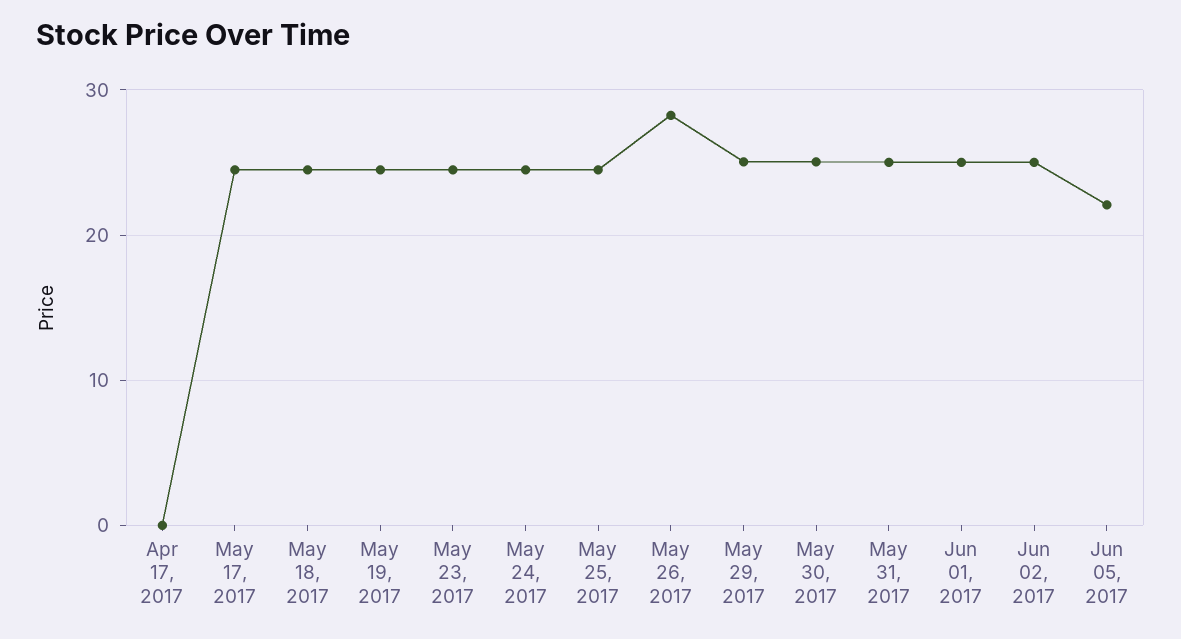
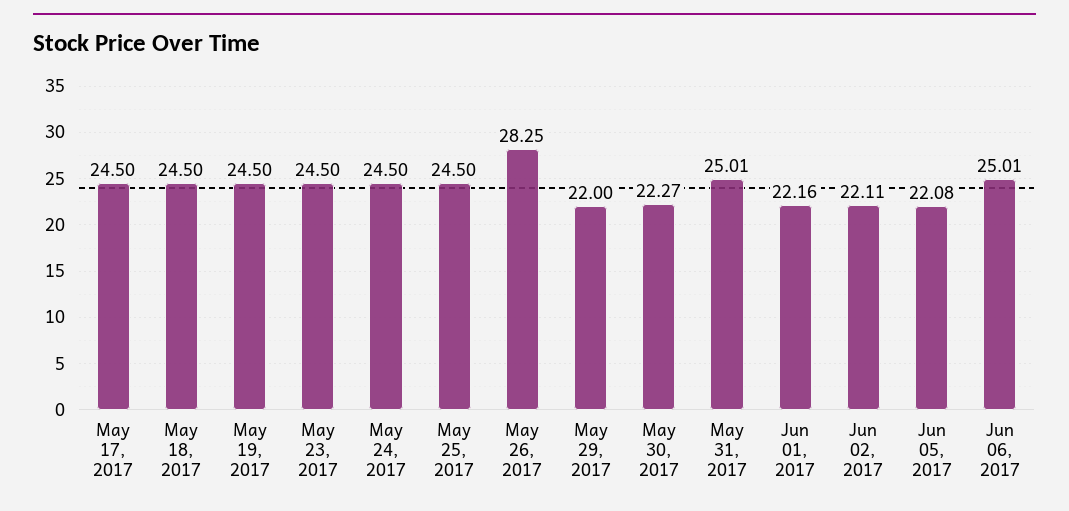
Apr 17, 2017: 0 -> none
May 29, 2017: 25 -> 22
May 30, 2017: 25 -> 22.27
Jun 01, 2017: 25 -> 22.16
Jun 02, 2017: 25 -> 22.11
Jun 06, 2017: none -> 25.01

